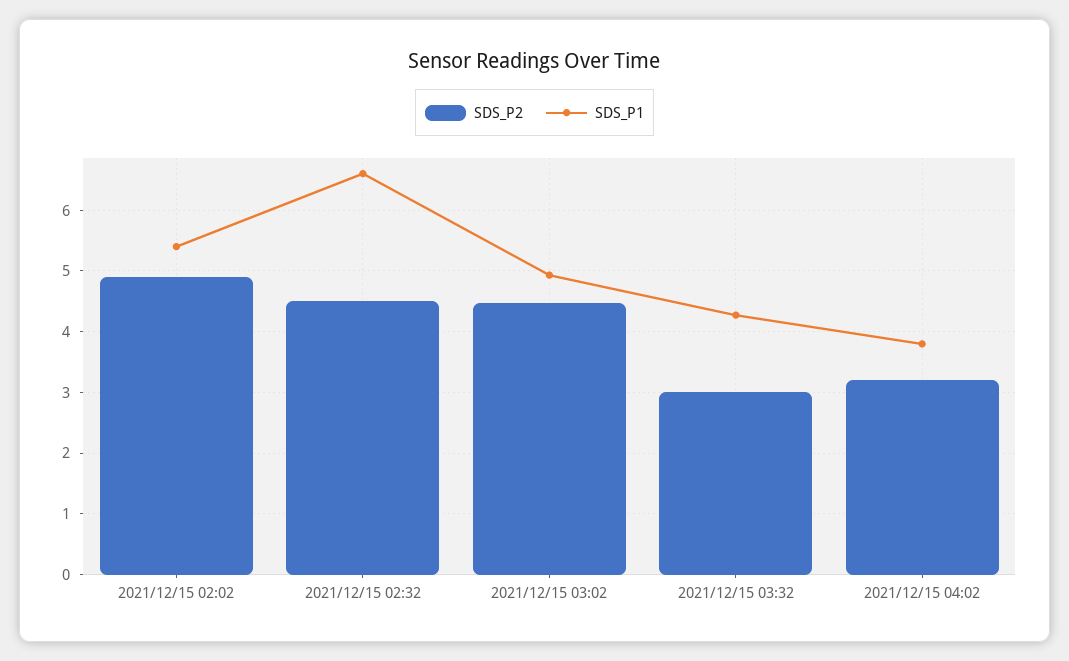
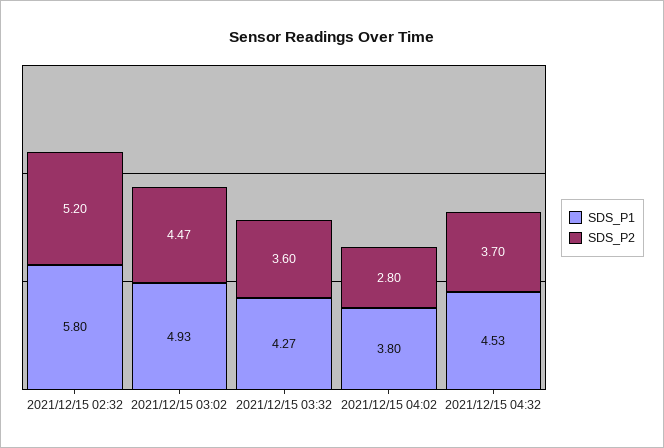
SDS_P2, 2021/12/15 02:02: 4.9 -> none
SDS_P1, 2021/12/15 02:02: 5.4 -> none
SDS_P2, 2021/12/15 02:32: 4.5 -> 5.2
SDS_P1, 2021/12/15 02:32: 6.6 -> 5.8
SDS_P2, 2021/12/15 03:32: 3 -> 3.6
SDS_P2, 2021/12/15 04:02: 3.2 -> 2.8
SDS_P1, 2021/12/15 04:32: none -> 4.53
SDS_P2, 2021/12/15 04:32: none -> 3.7

